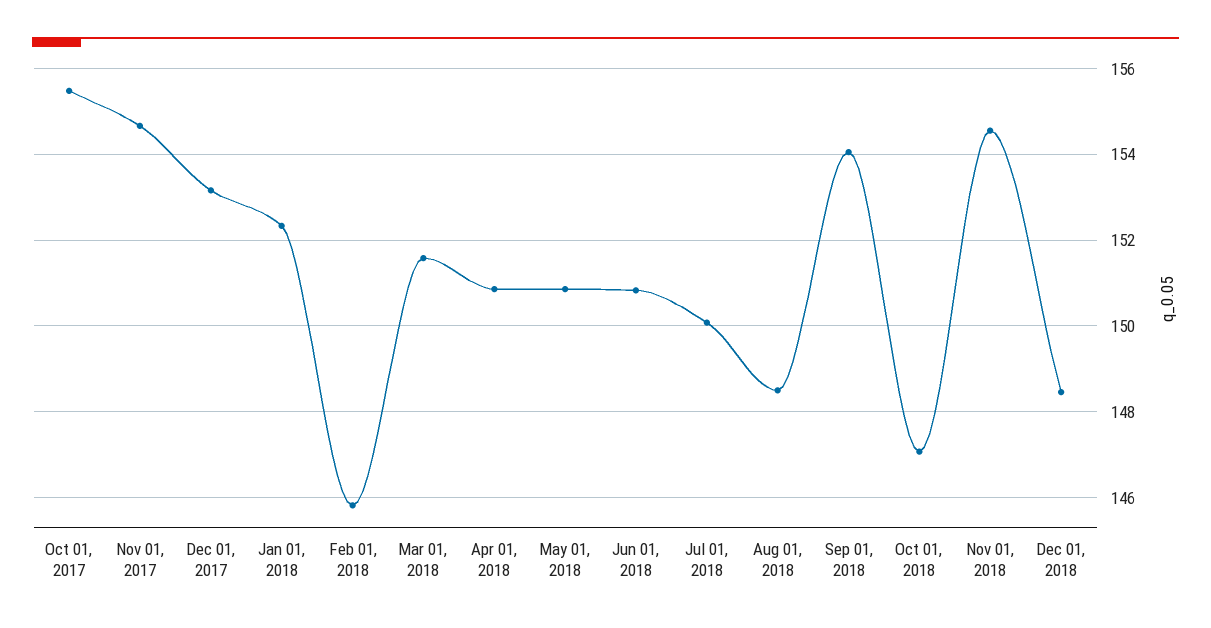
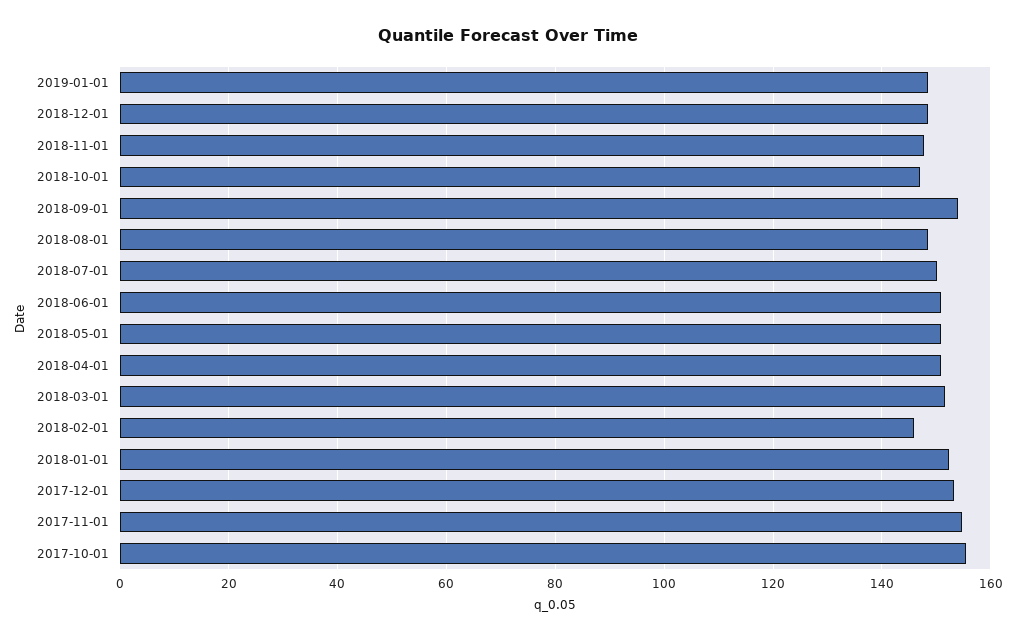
Nov 01, 2018: 154.6 -> 148
2019-01-01: none -> 148

